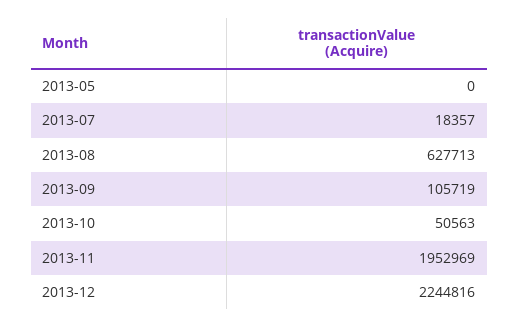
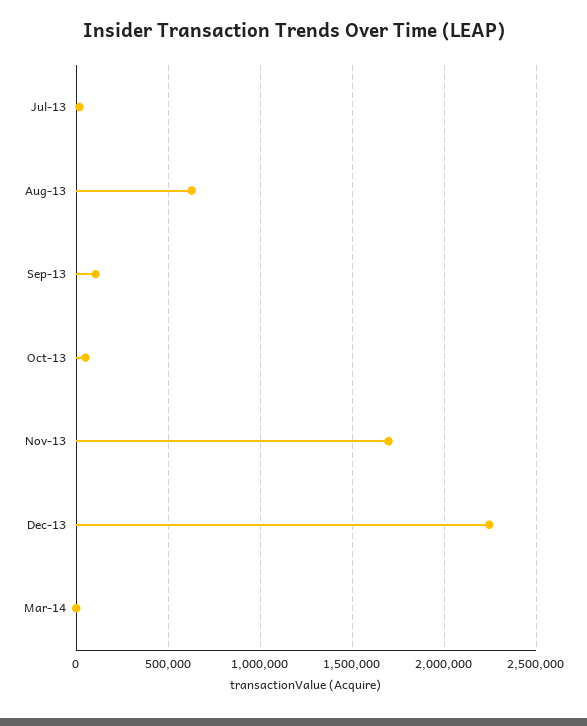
2013-05: 0 -> none
2013-11: 1952969 -> 1700000
Mar-14: none -> 0

